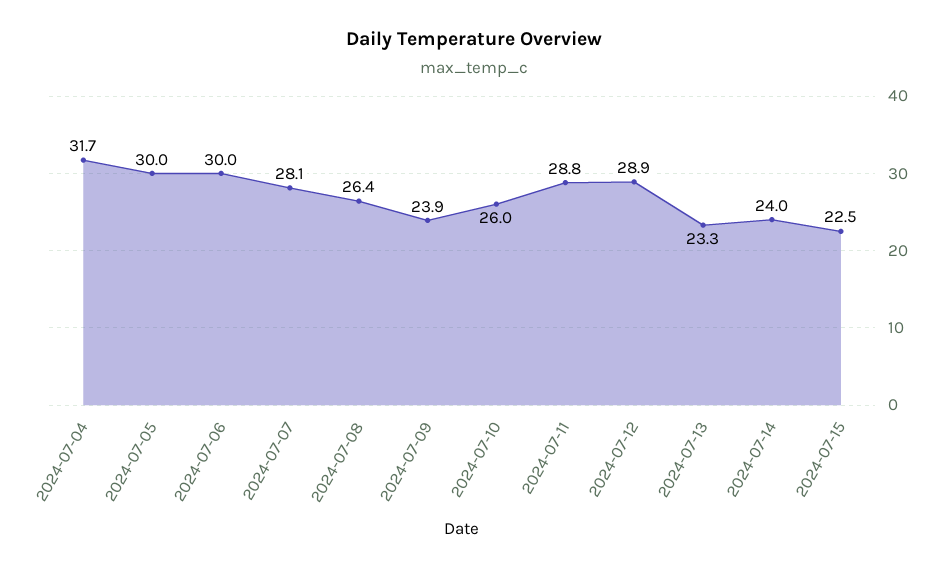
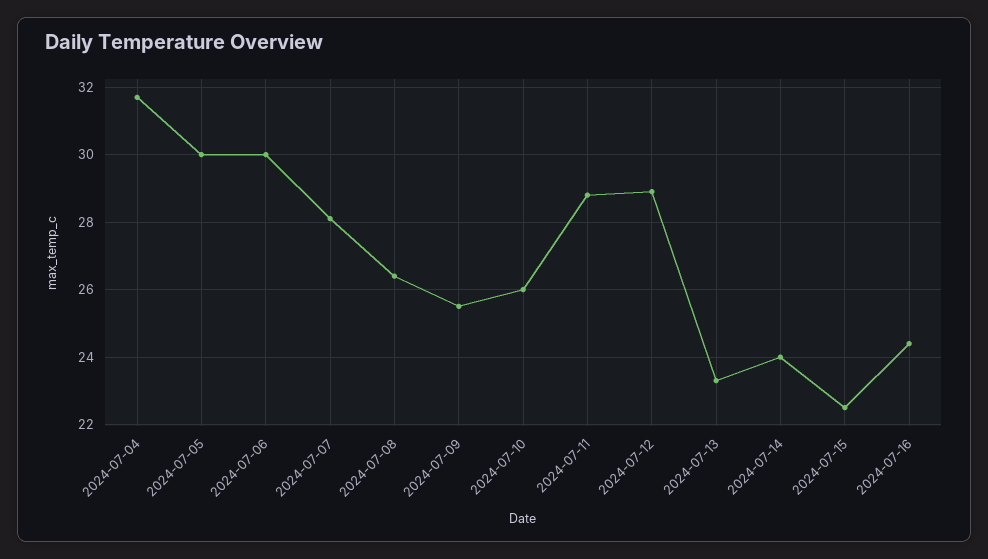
2024-07-09: 23.9 -> 25.5
2024-07-16: none -> 24.5

